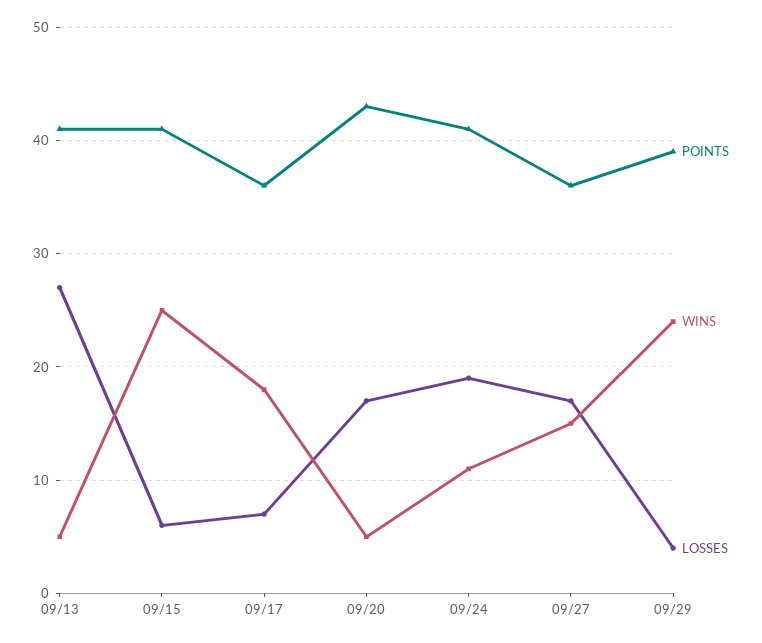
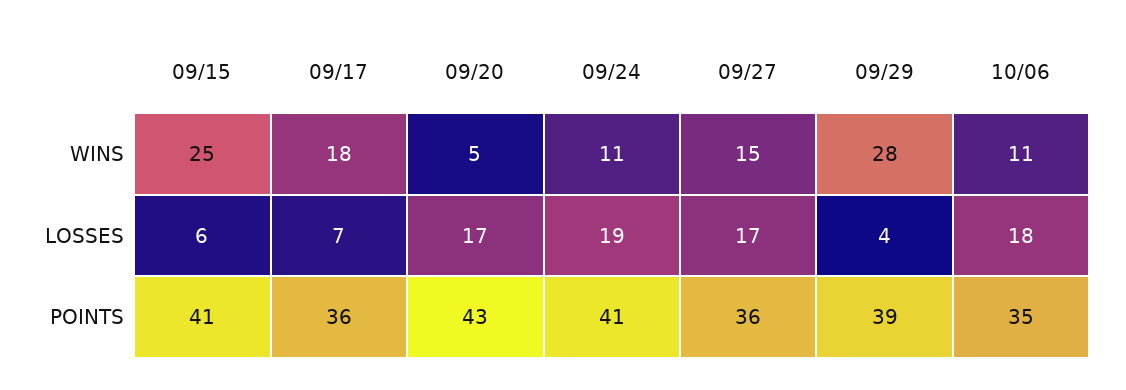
POINTS, 09/13: 41 -> none
WINS, 09/13: 5 -> none
LOSSES, 09/13: 27 -> none
WINS, 09/29: 24 -> 28
WINS, 10/06: none -> 11
LOSSES, 10/06: none -> 18
POINTS, 10/06: none -> 35

